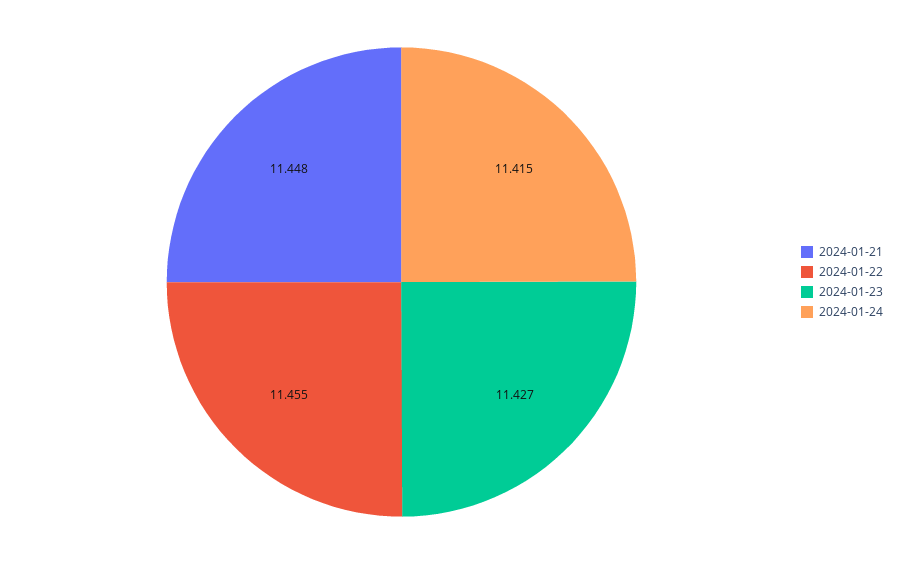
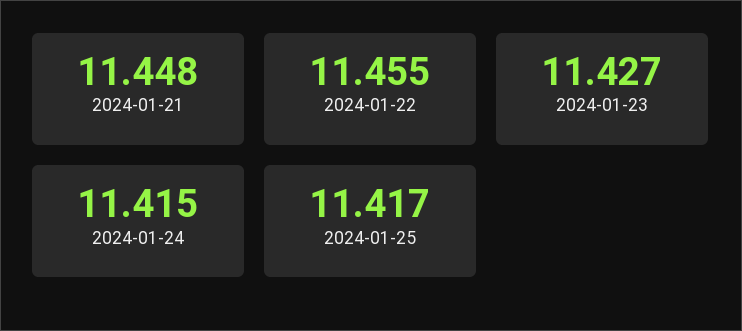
2024-01-25: none -> 11.417

